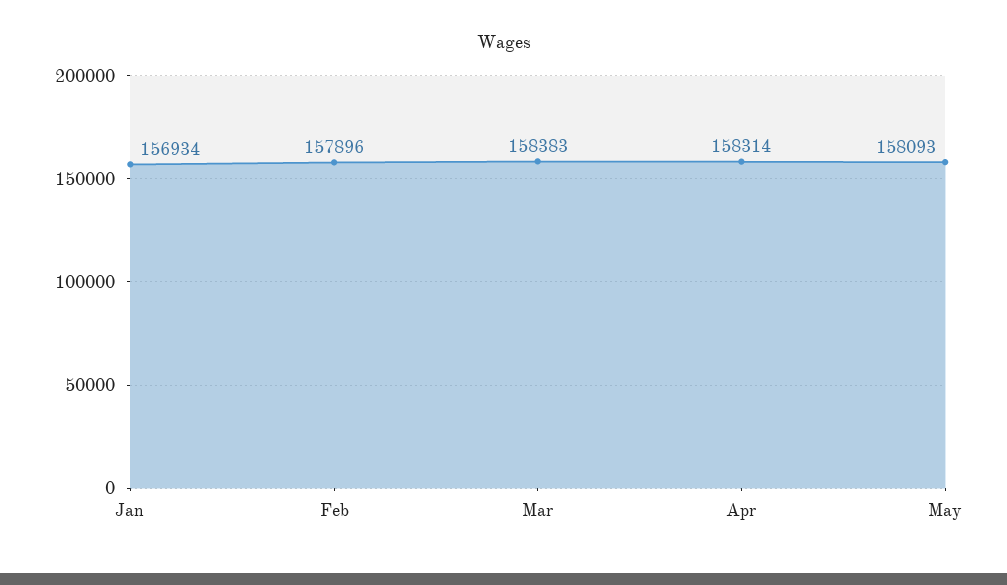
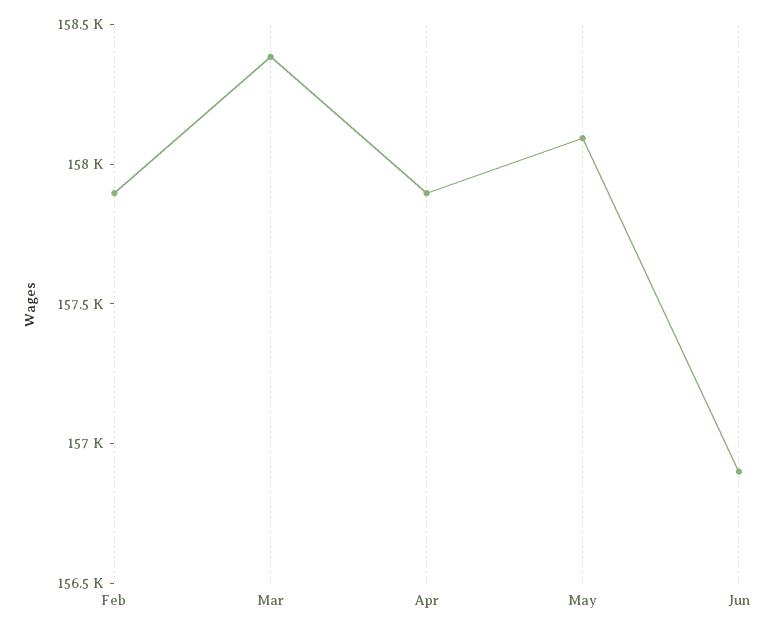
Jan: 156934 -> none
Apr: 158314 -> 157900
Jun: none -> 156900

